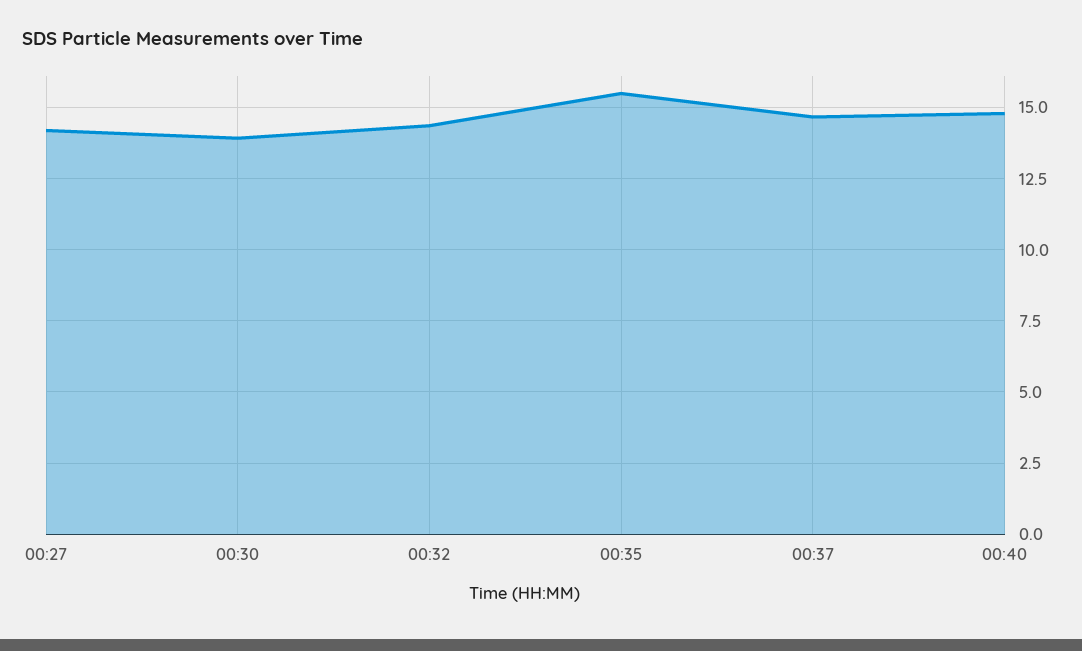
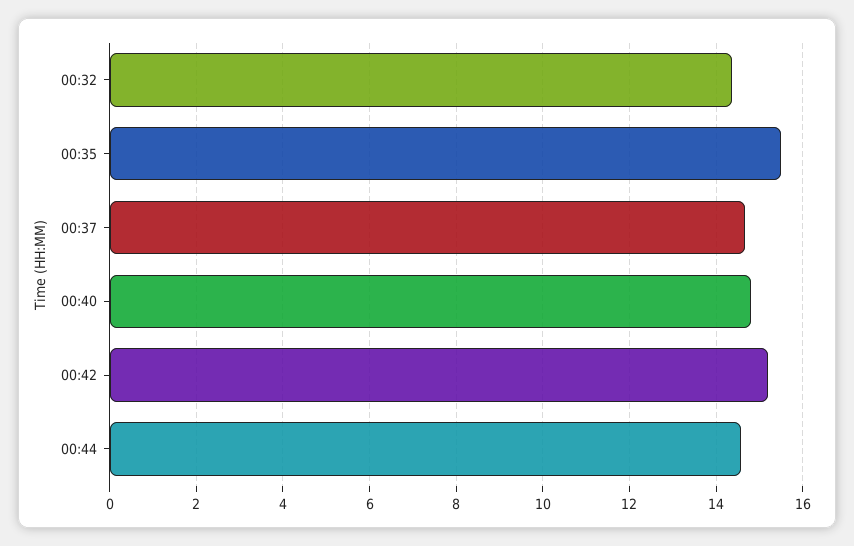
00:27: 14.25 -> none
00:30: 14 -> none
00:42: none -> 15.2
00:44: none -> 14.6

